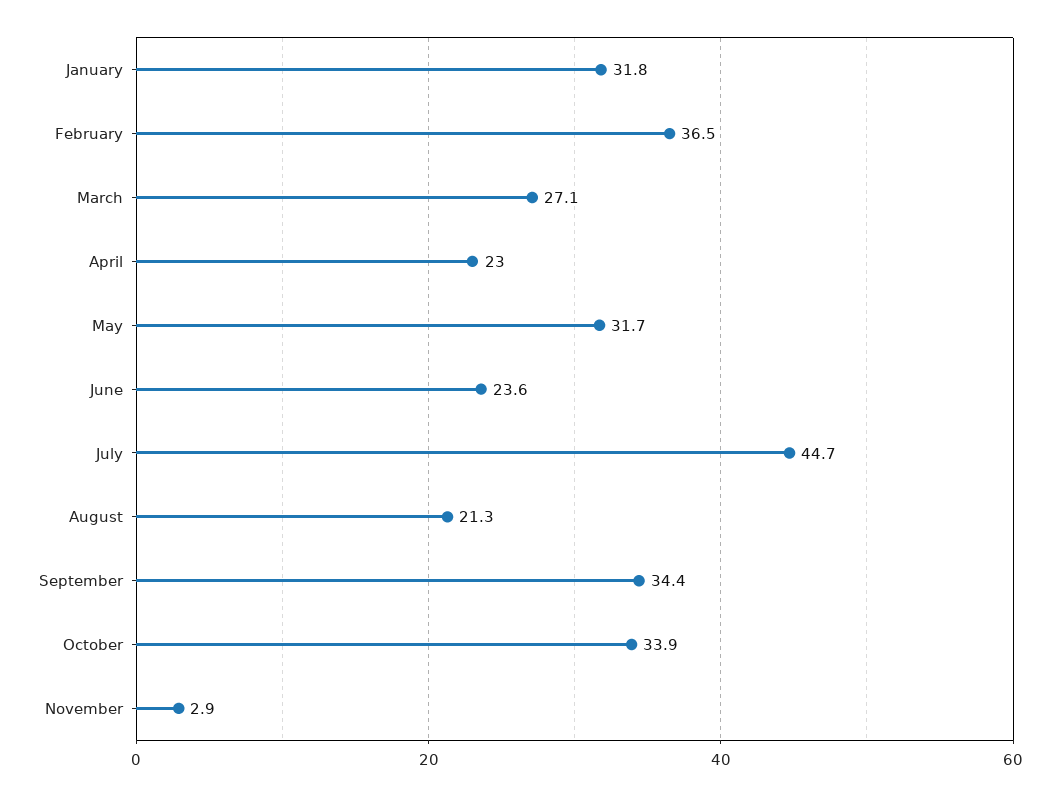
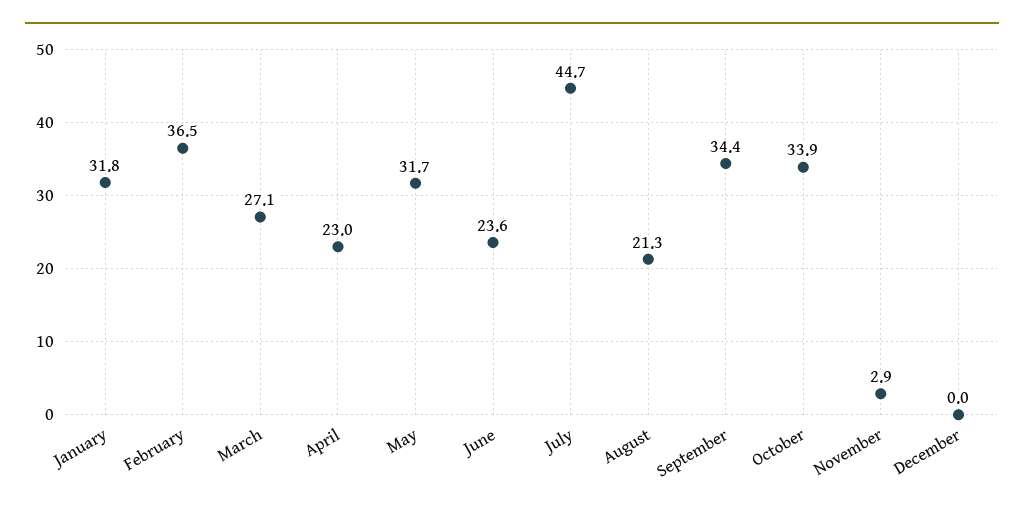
December: none -> 0

